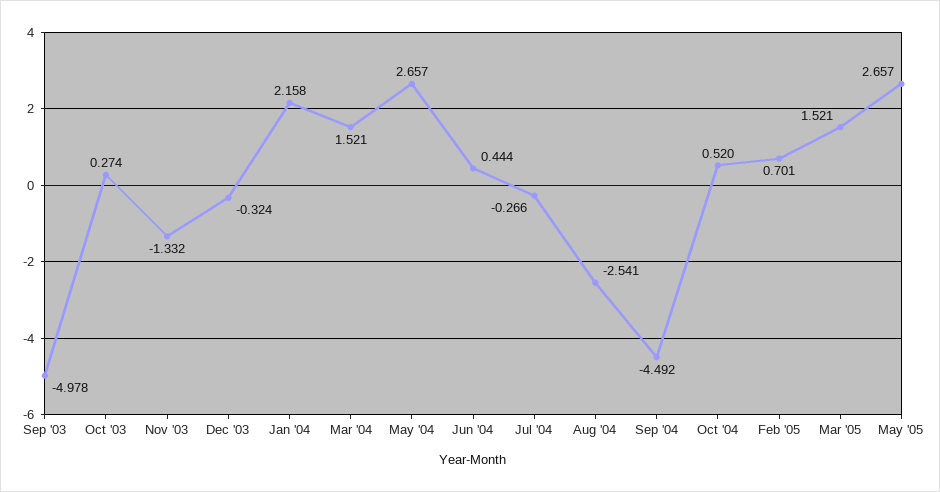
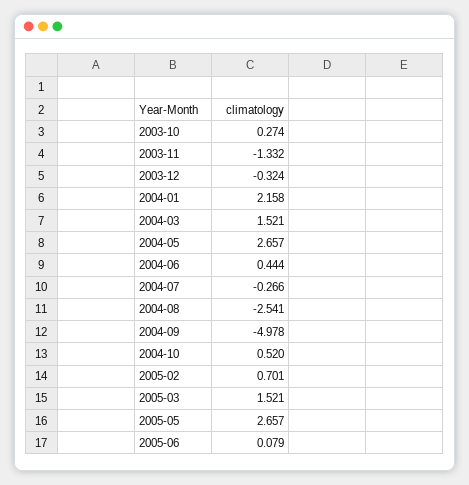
Sep '03: -4.978 -> none
Sep '04: -4.492 -> -4.978
2005-06: none -> 0.079

